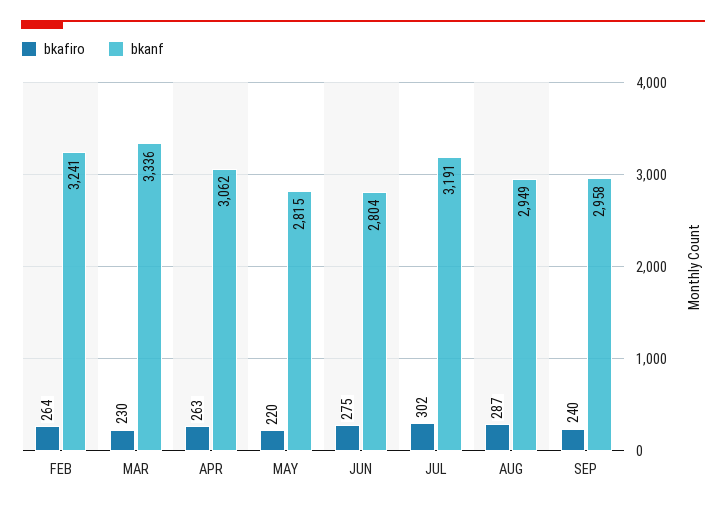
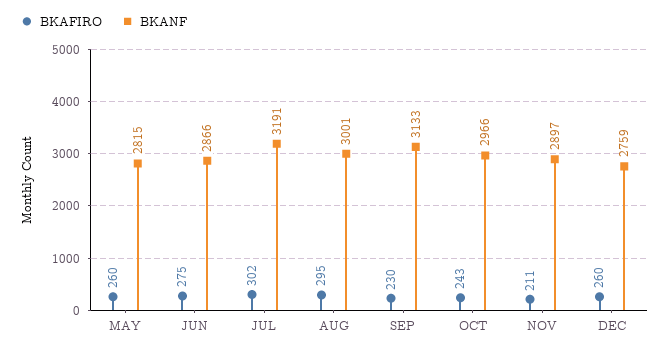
bkafiro, FEB: 264 -> none
bkanf, FEB: 3241 -> none
bkafiro, MAR: 230 -> none
bkanf, MAR: 3336 -> none
bkafiro, APR: 263 -> none
bkanf, APR: 3062 -> none
bkafiro, MAY: 220 -> 260
bkanf, JUN: 2804 -> 2866
bkafiro, AUG: 287 -> 295
bkanf, AUG: 2949 -> 3001
bkafiro, SEP: 240 -> 230
bkanf, SEP: 2958 -> 3133
bkafiro, OCT: none -> 243
bkanf, OCT: none -> 2966
bkafiro, NOV: none -> 211
bkanf, NOV: none -> 2897
bkafiro, DEC: none -> 260
bkanf, DEC: none -> 2759

